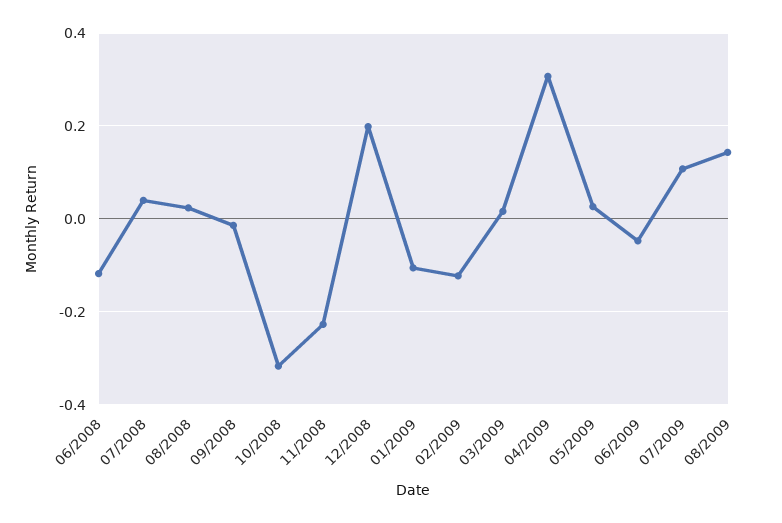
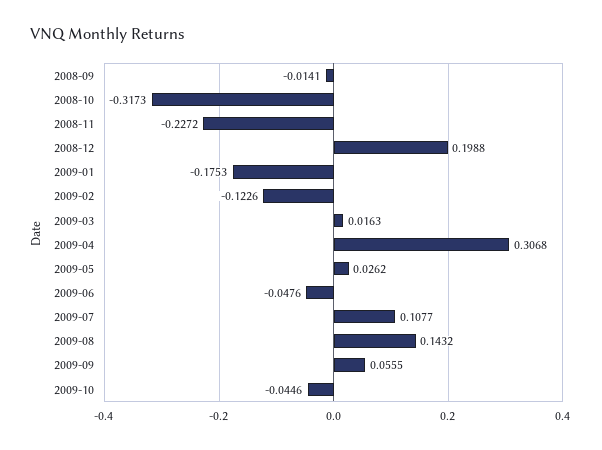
06/2008: -0.12 -> none
07/2008: 0.04 -> none
08/2008: 0.02 -> none
01/2009: -0.1 -> -0.1753
2009-09: none -> 0.0555
2009-10: none -> -0.0446

